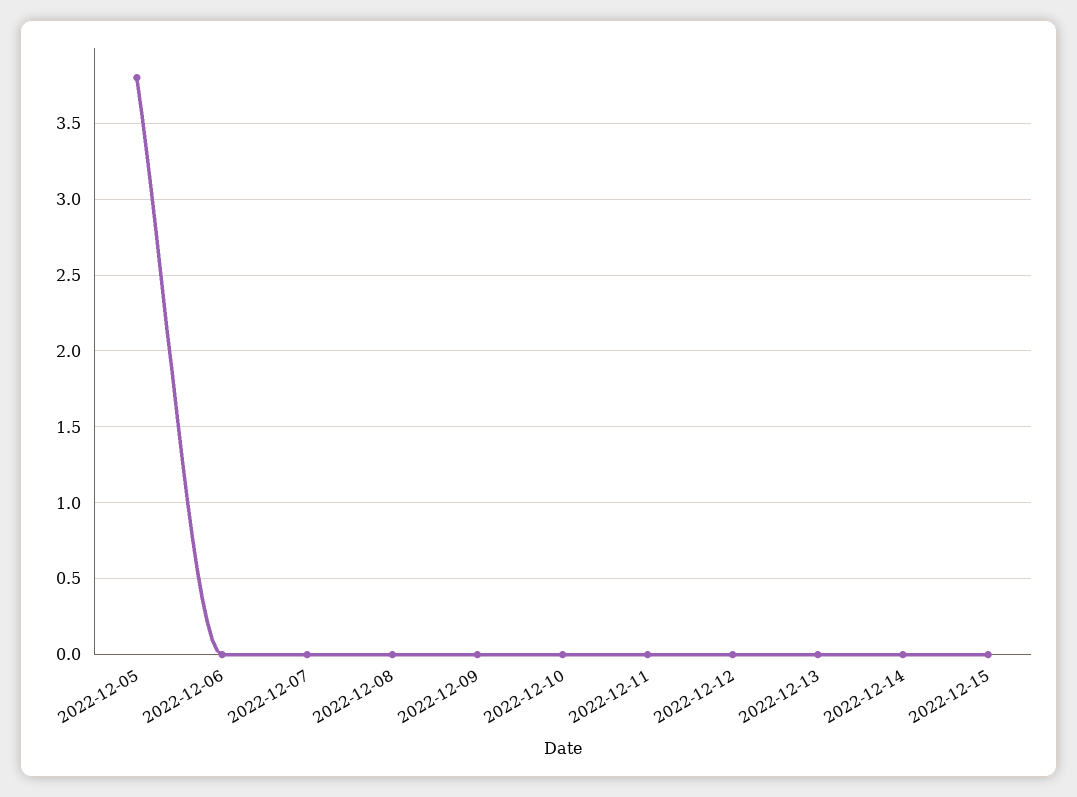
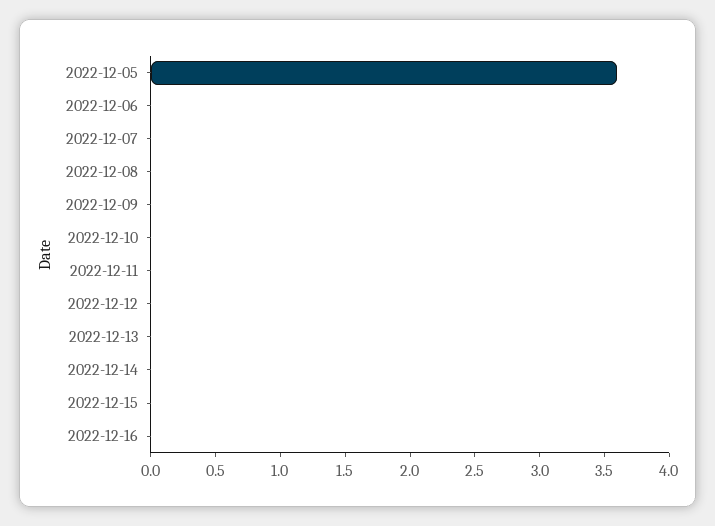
2022-12-05: 3.8 -> 3.6
2022-12-16: none -> 0

